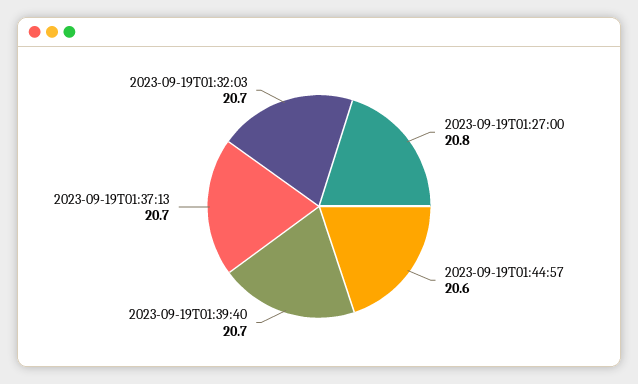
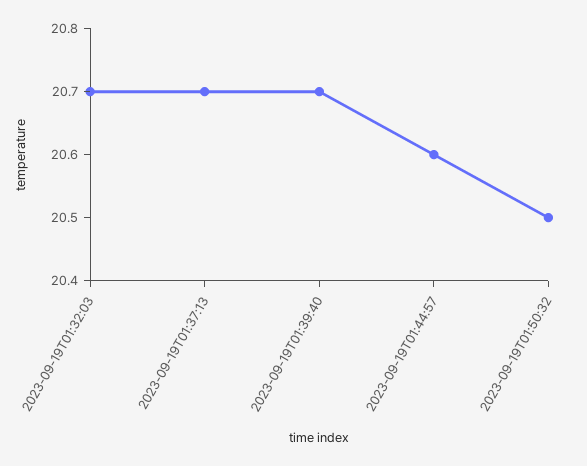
2023-09-19T01:27:00: 20.8 -> none
2023-09-19T01:50:32: none -> 20.5

